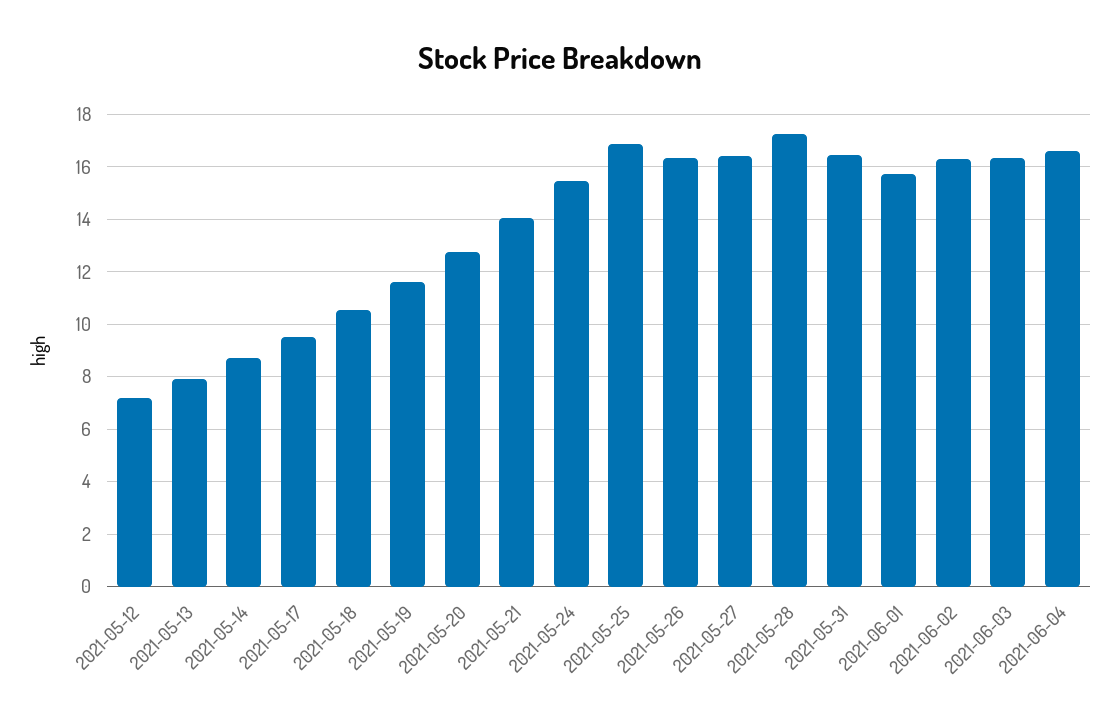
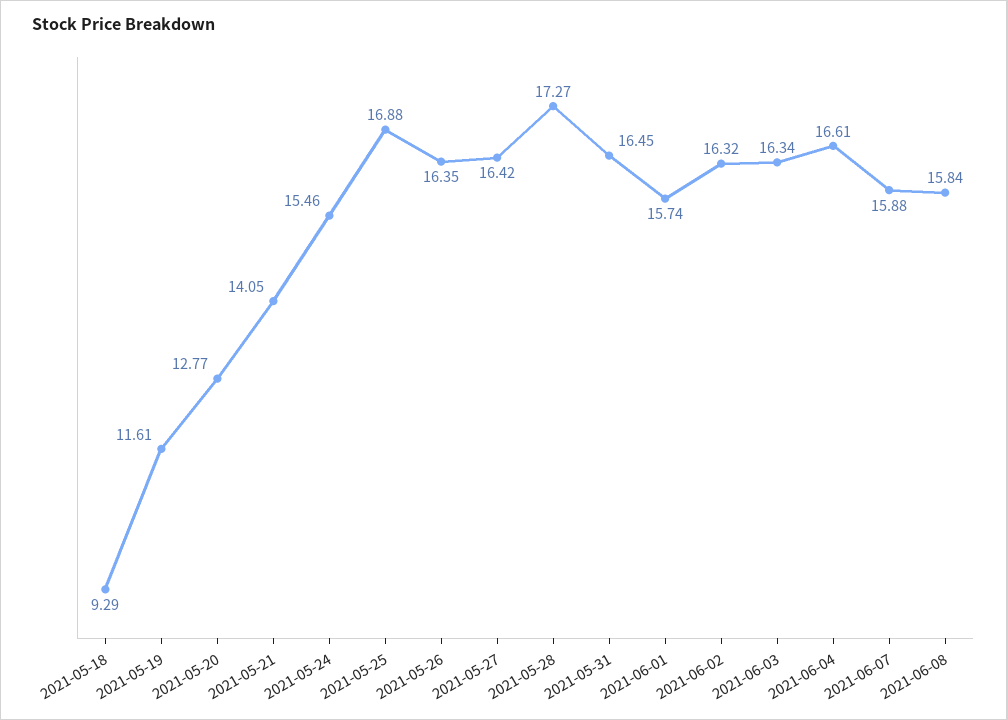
2021-05-12: 7.25 -> none
2021-05-13: 8 -> none
2021-05-14: 8.75 -> none
2021-05-17: 9.5 -> none
2021-05-18: 10.5 -> 9.29
2021-06-07: none -> 15.88
2021-06-08: none -> 15.84

